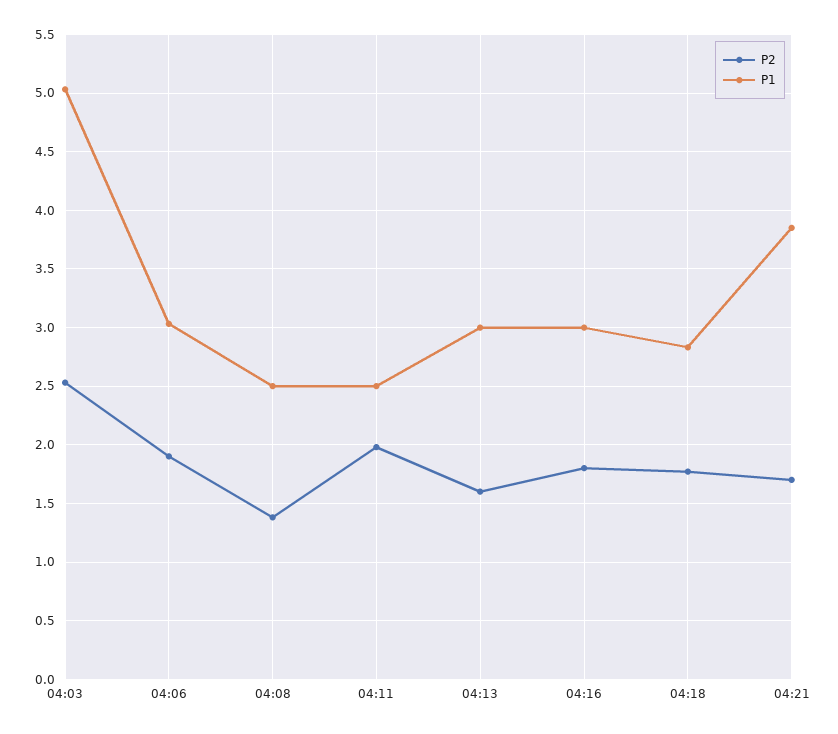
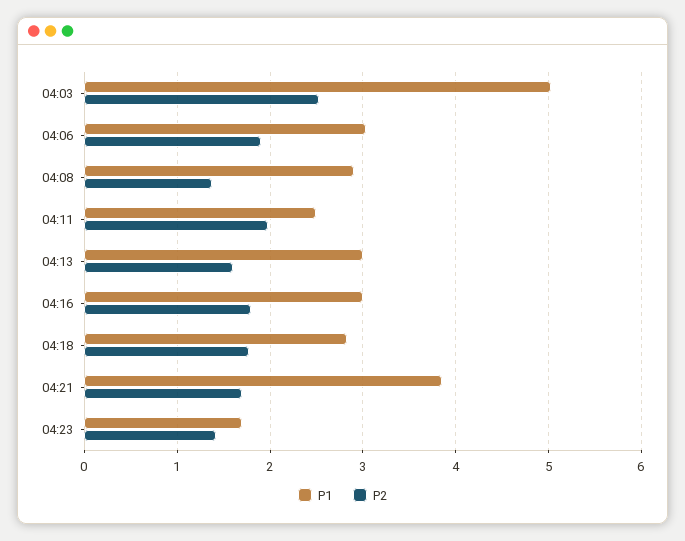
P1, 04:08: 2.5 -> 2.9
P1, 04:23: none -> 1.7
P2, 04:23: none -> 1.4

